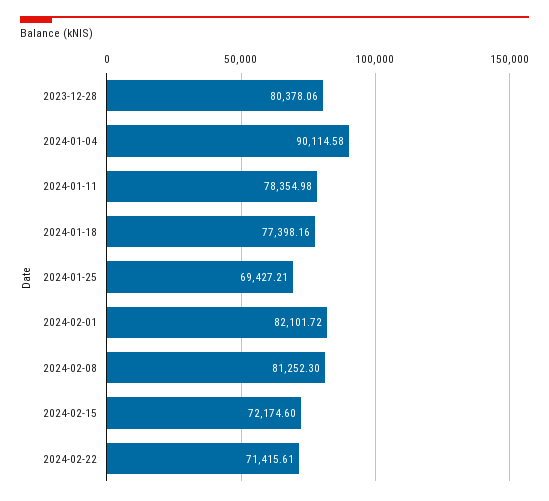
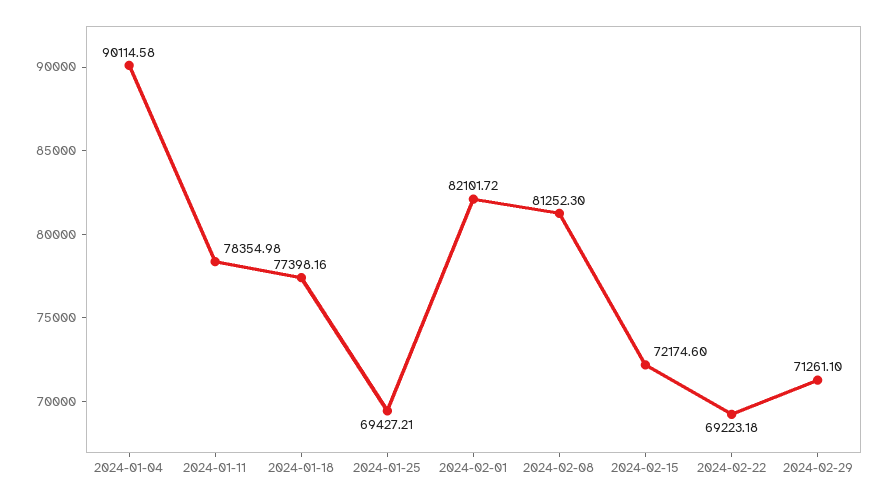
2023-12-28: 80378.06 -> none
2024-02-22: 71415.61 -> 69223.18
2024-02-29: none -> 71261.1

